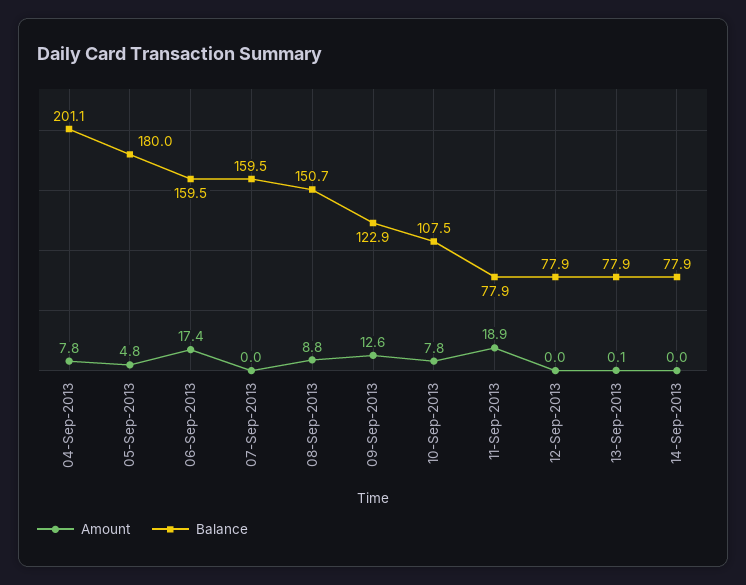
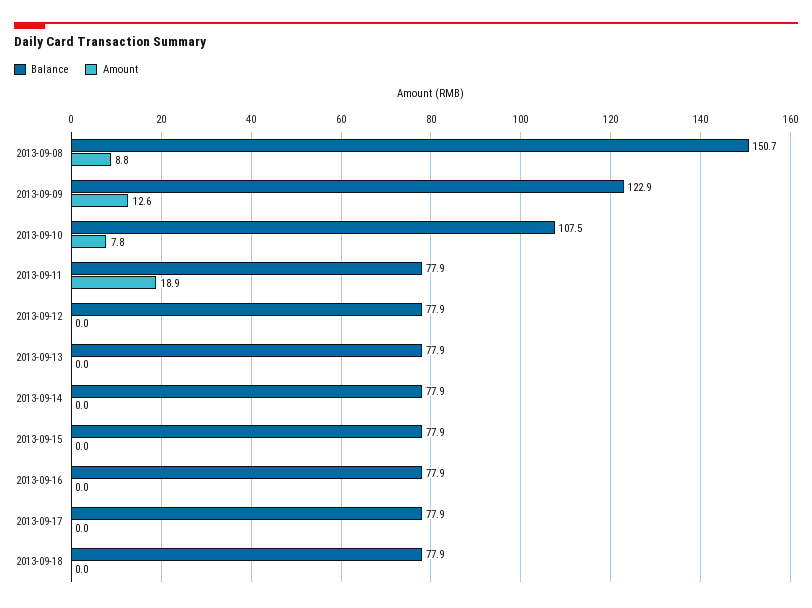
Amount, 04-Sep-2013: 7.8 -> none
Balance, 04-Sep-2013: 201.1 -> none
Amount, 05-Sep-2013: 4.8 -> none
Balance, 05-Sep-2013: 180 -> none
Amount, 06-Sep-2013: 17.4 -> none
Balance, 06-Sep-2013: 159.5 -> none
Amount, 07-Sep-2013: 0 -> none
Balance, 07-Sep-2013: 159.5 -> none
Amount, 13-Sep-2013: 0.1 -> 0
Balance, 2013-09-15: none -> 77.9
Amount, 2013-09-15: none -> 0
Balance, 2013-09-16: none -> 77.9
Amount, 2013-09-16: none -> 0
Balance, 2013-09-17: none -> 77.9
Amount, 2013-09-17: none -> 0
Balance, 2013-09-18: none -> 77.9
Amount, 2013-09-18: none -> 0

